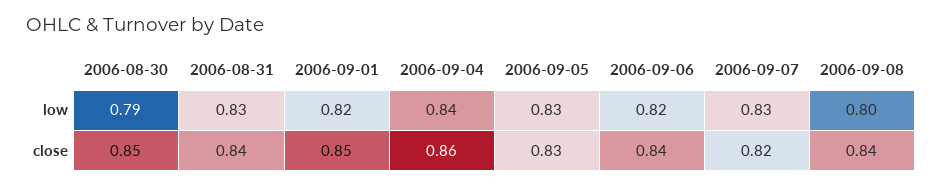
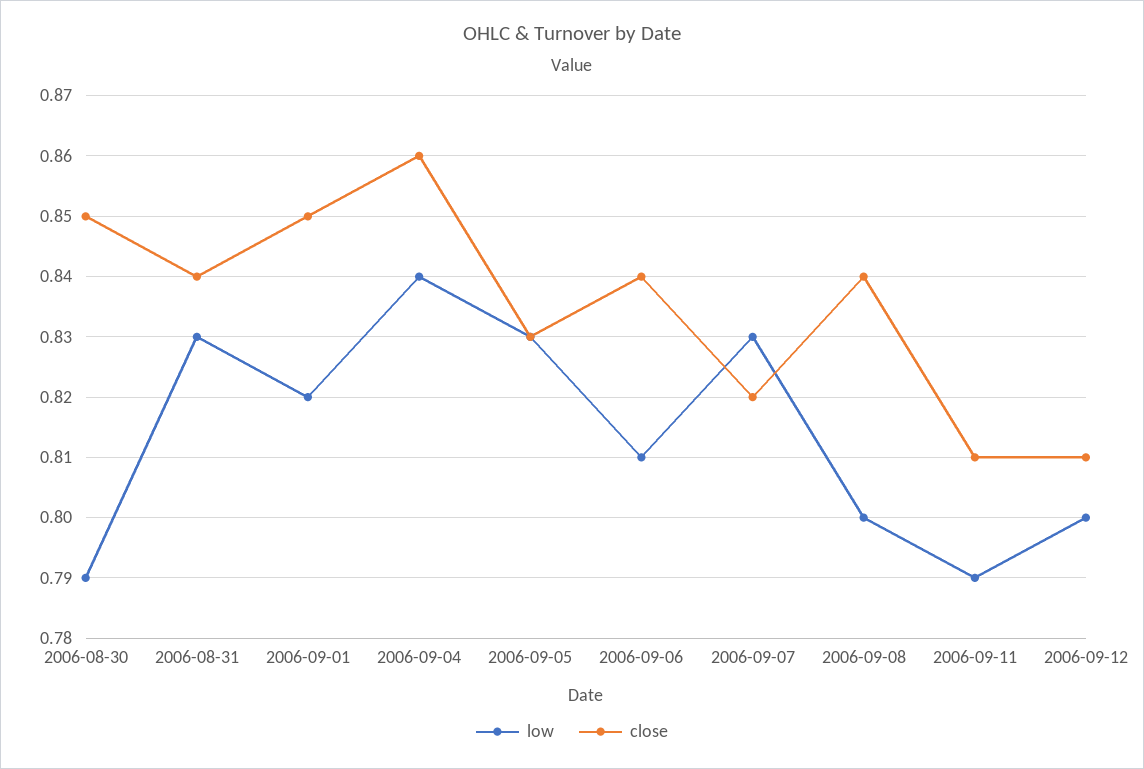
low, 2006-09-06: 0.82 -> 0.81
low, 2006-09-11: none -> 0.79
close, 2006-09-11: none -> 0.81
low, 2006-09-12: none -> 0.8
close, 2006-09-12: none -> 0.81

